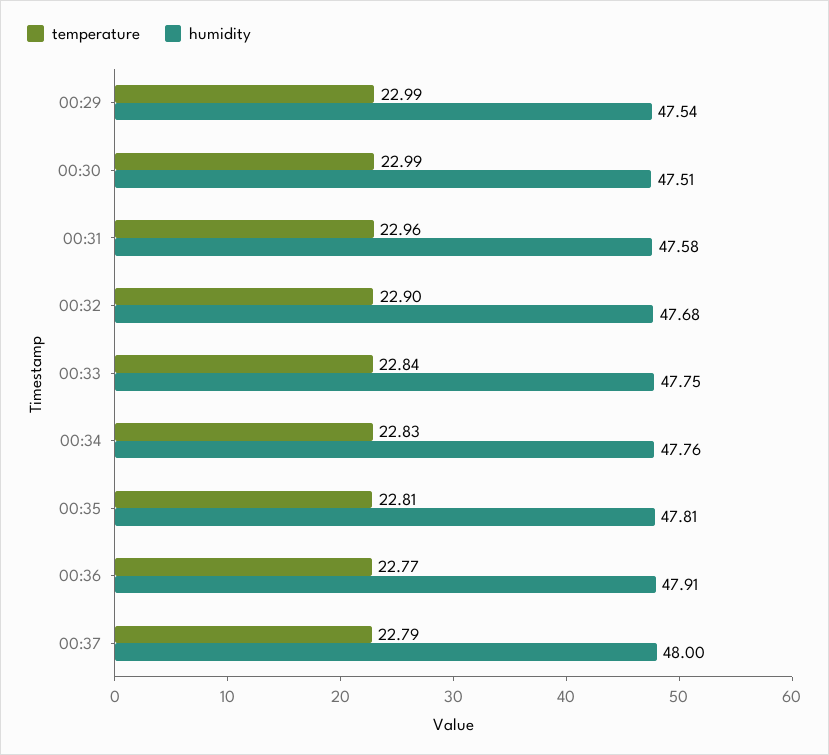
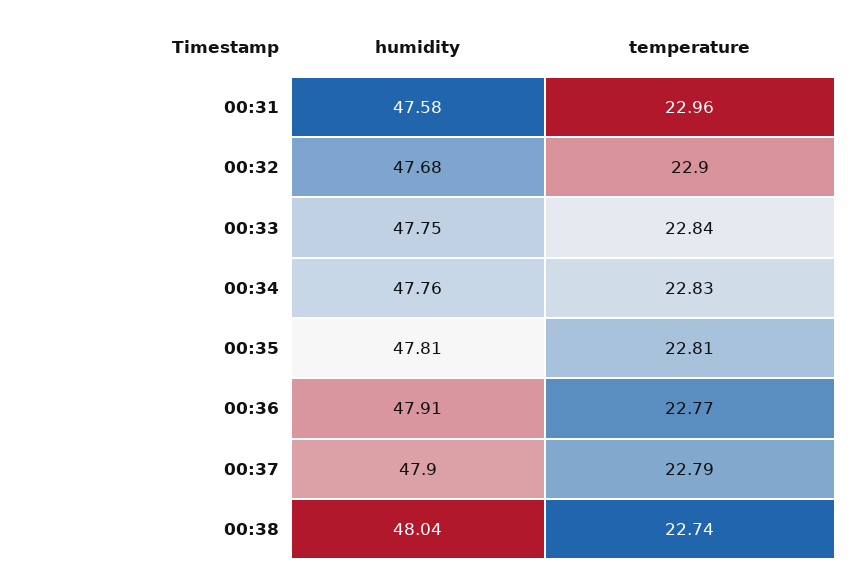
temperature, 00:29: 22.99 -> none
humidity, 00:29: 47.54 -> none
temperature, 00:30: 22.99 -> none
humidity, 00:30: 47.51 -> none
humidity, 00:37: 48 -> 47.9
humidity, 00:38: none -> 48.04
temperature, 00:38: none -> 22.74

